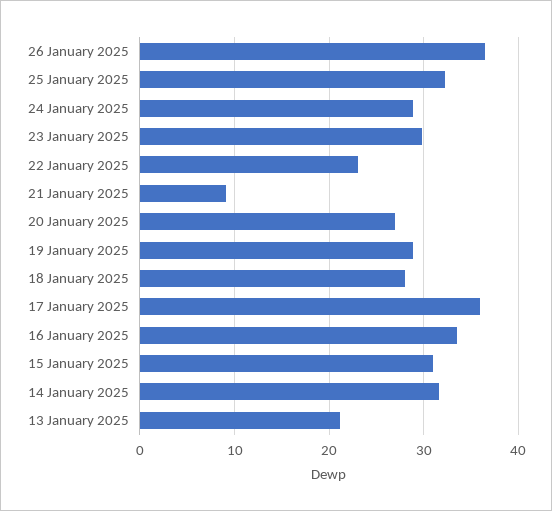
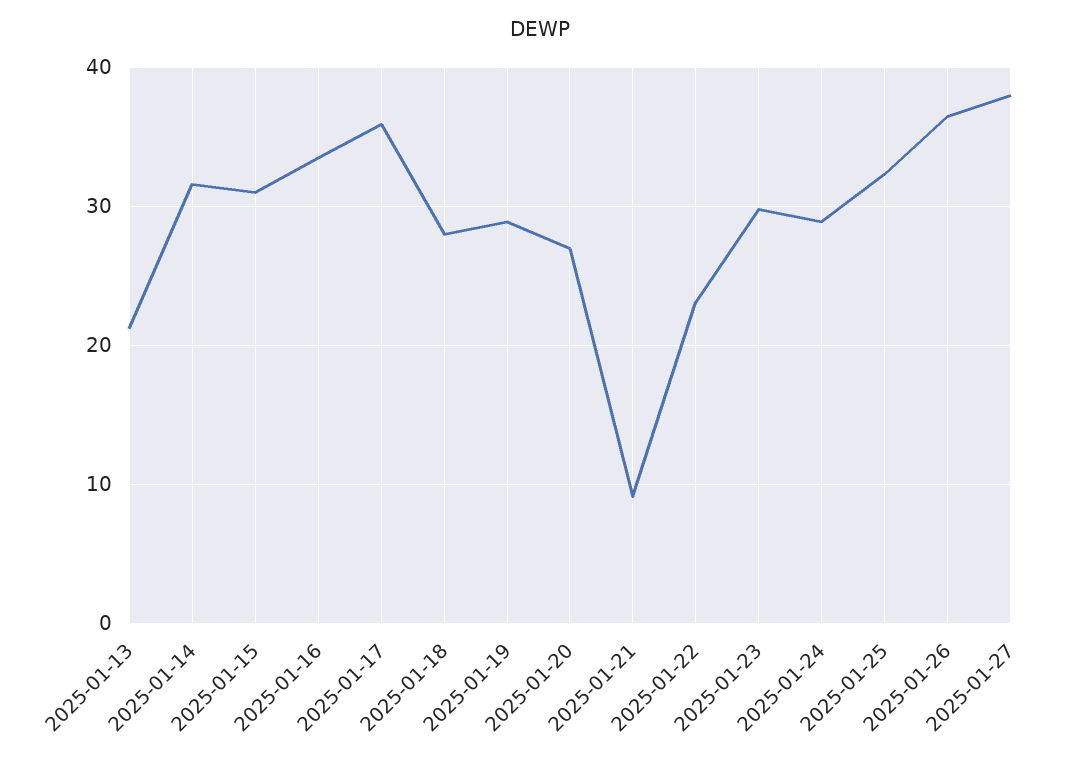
2025-01-27: none -> 38

